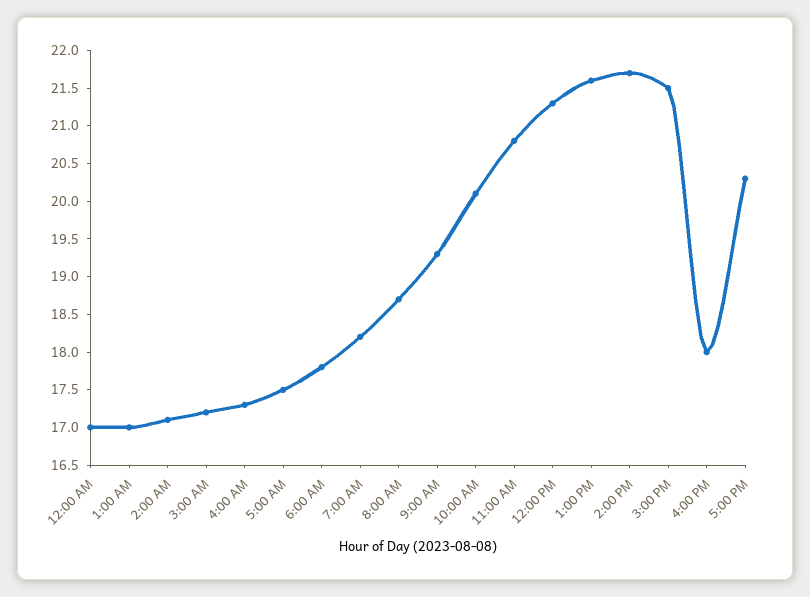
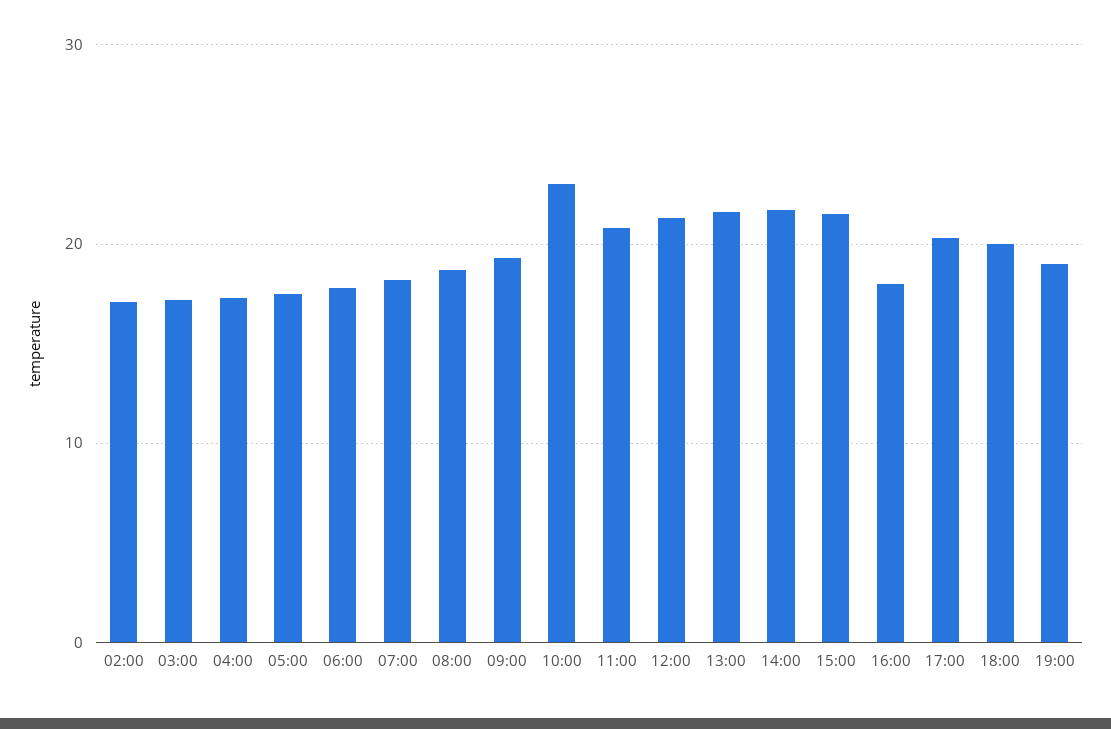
12:00 AM: 17 -> none
1:00 AM: 17 -> none
10:00 AM: 20 -> 23
18:00: none -> 20
19:00: none -> 19

